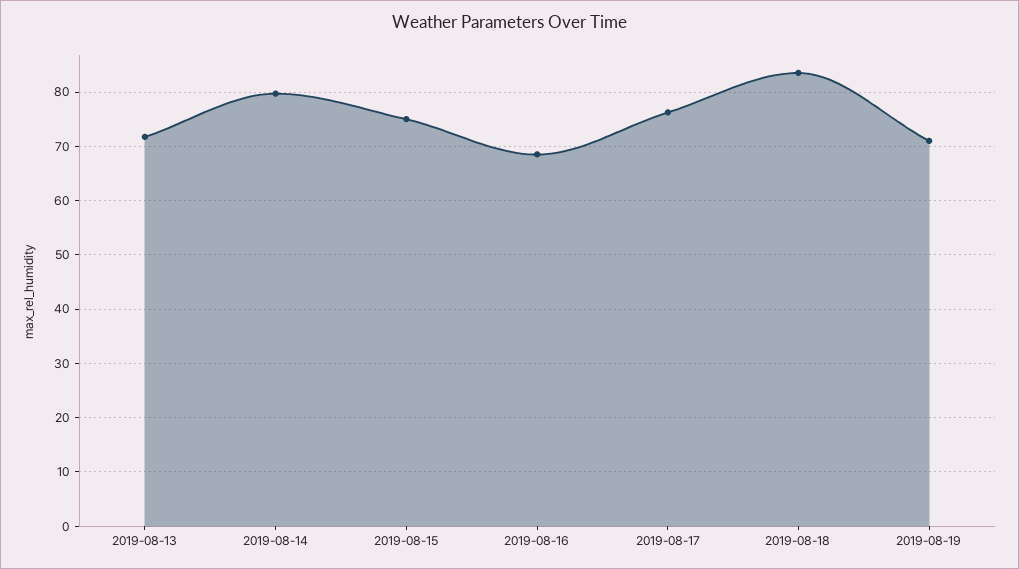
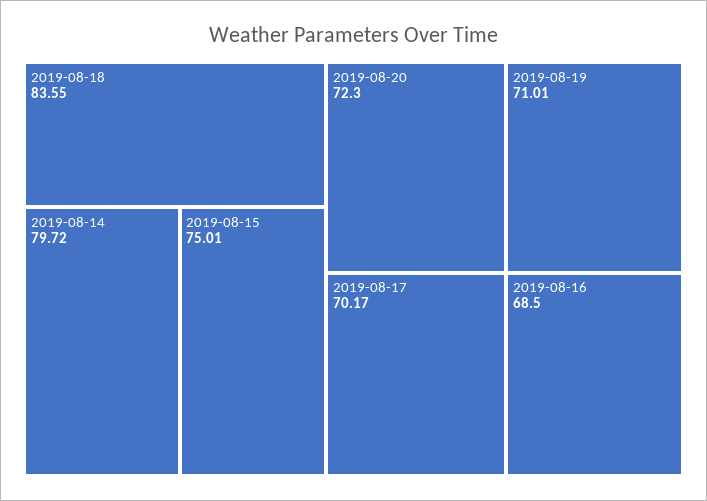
2019-08-13: 72 -> none
2019-08-17: 76 -> 70.17
2019-08-20: none -> 72.3

